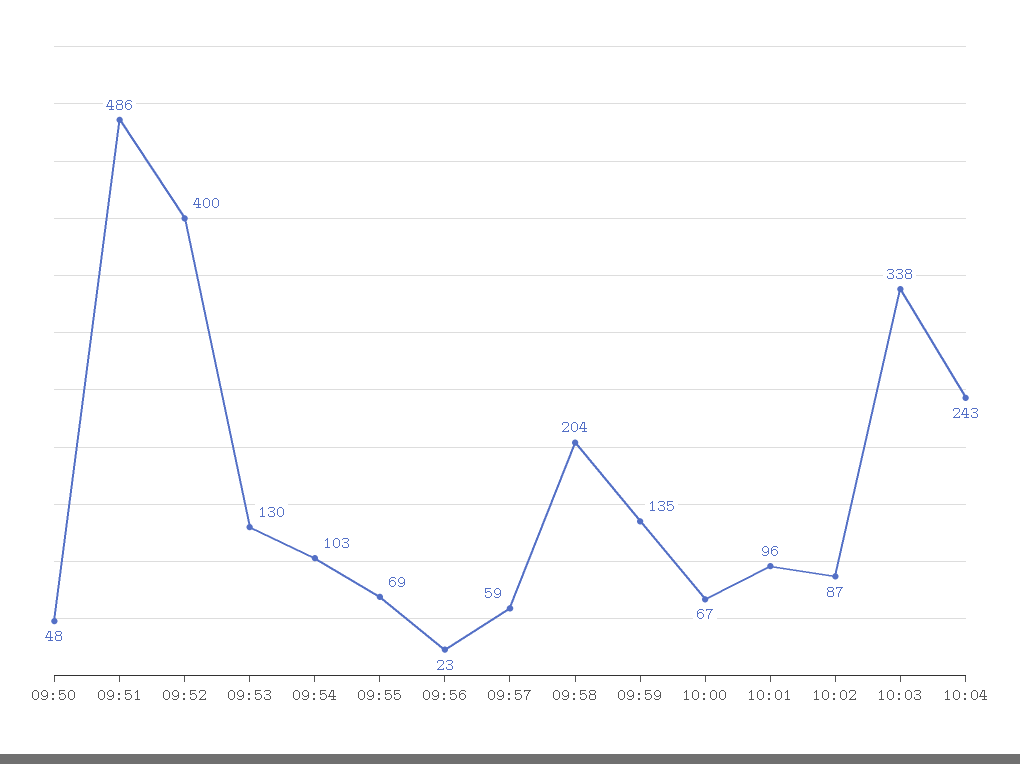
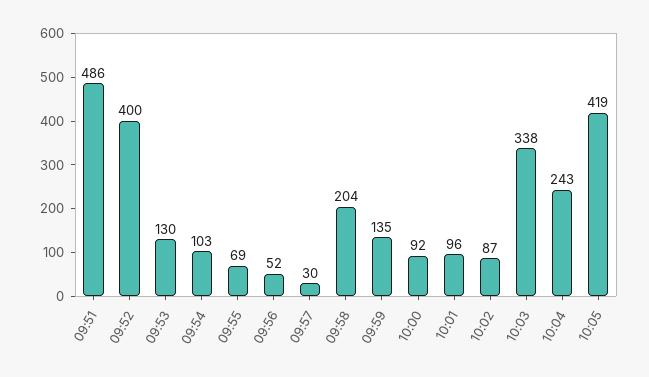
09:50: 48 -> none
09:56: 23 -> 52
09:57: 59 -> 30
10:00: 67 -> 92
10:05: none -> 419

